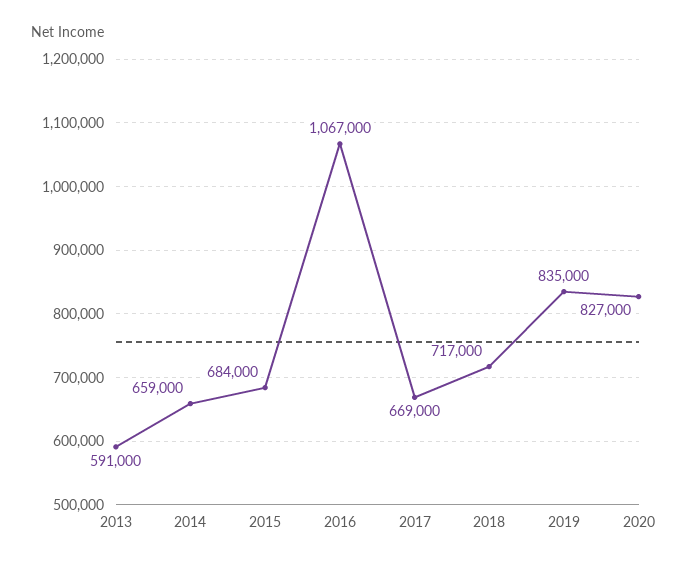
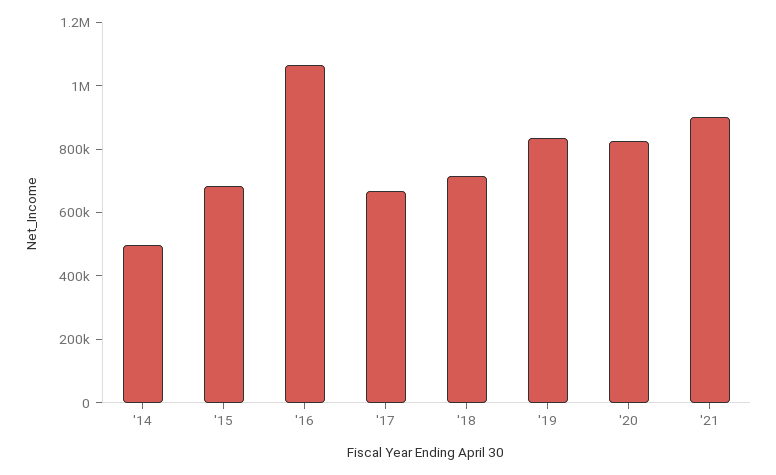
2013: 591000 -> none
2014: 659000 -> 500000
'21: none -> 900000

